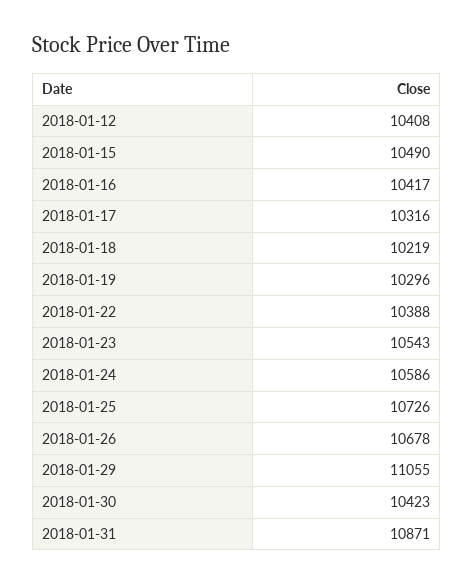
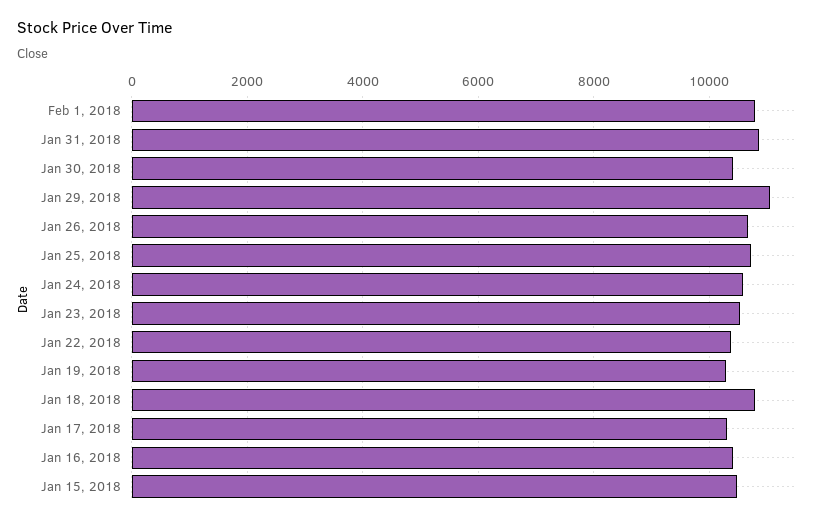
2018-01-12: 10408 -> none
2018-01-18: 10219 -> 10800
Feb 1, 2018: none -> 10800

